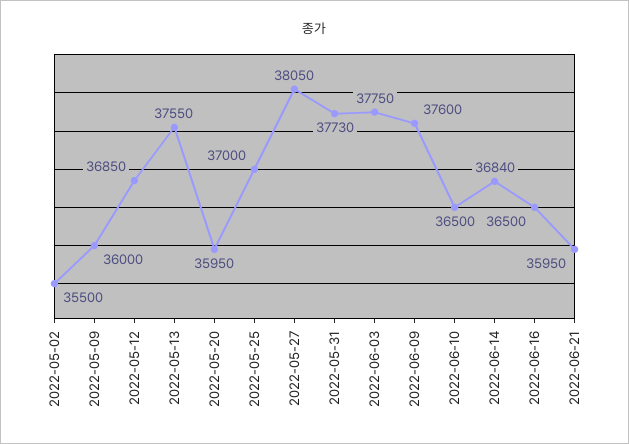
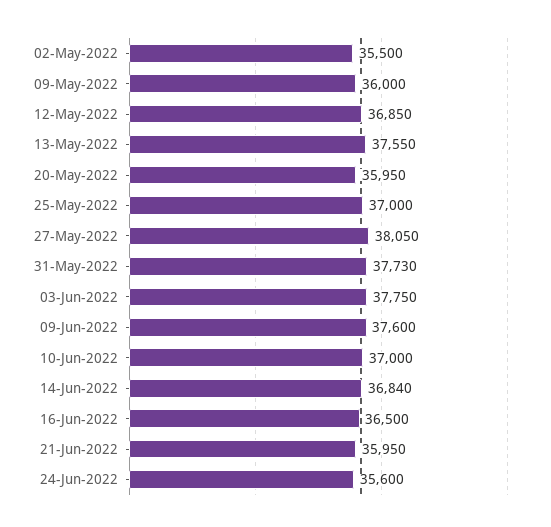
2022-06-10: 36500 -> 37000
24-Jun-2022: none -> 35600

